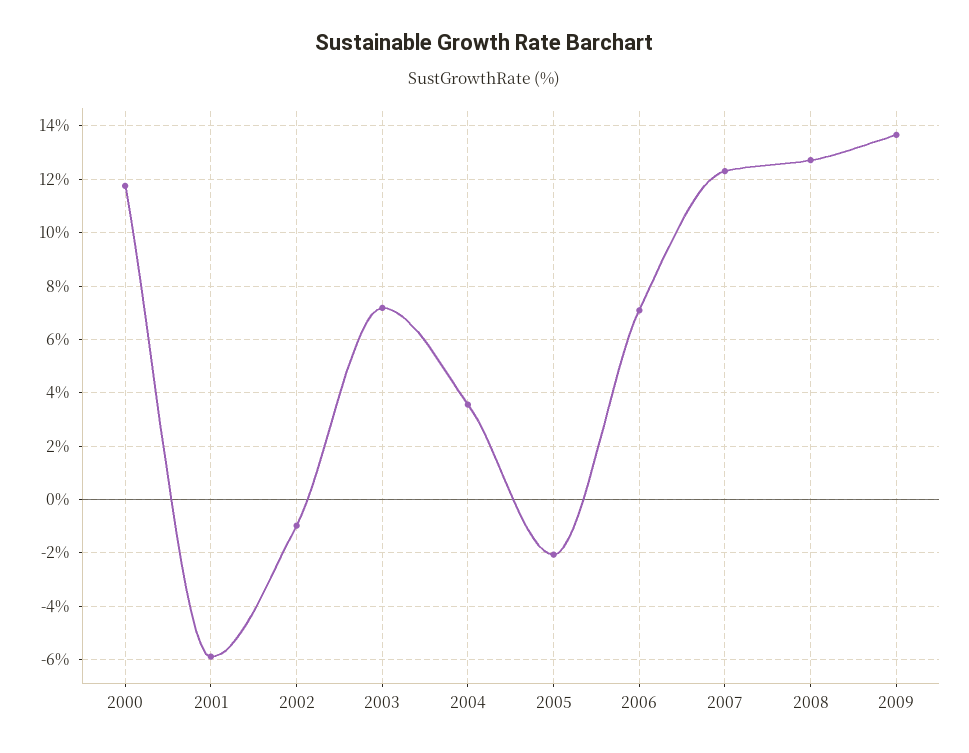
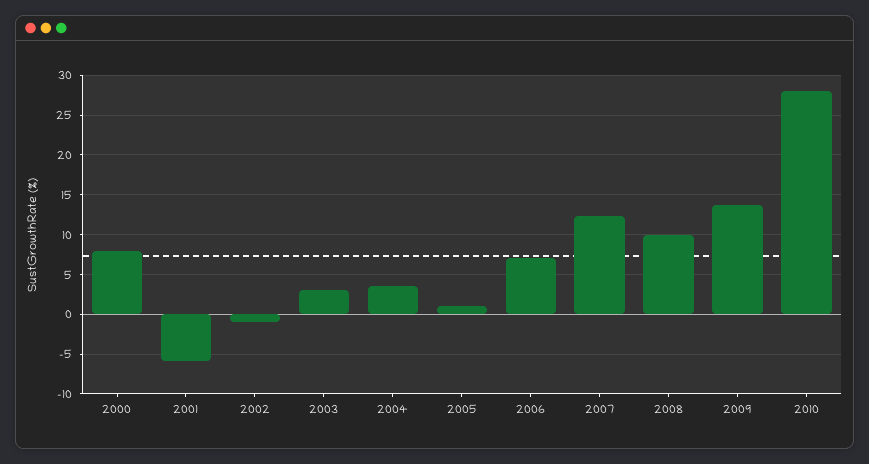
2000: 11.75 -> 8
2003: 7.25 -> 3
2005: -2 -> 1
2008: 12.75 -> 10
2010: none -> 28

